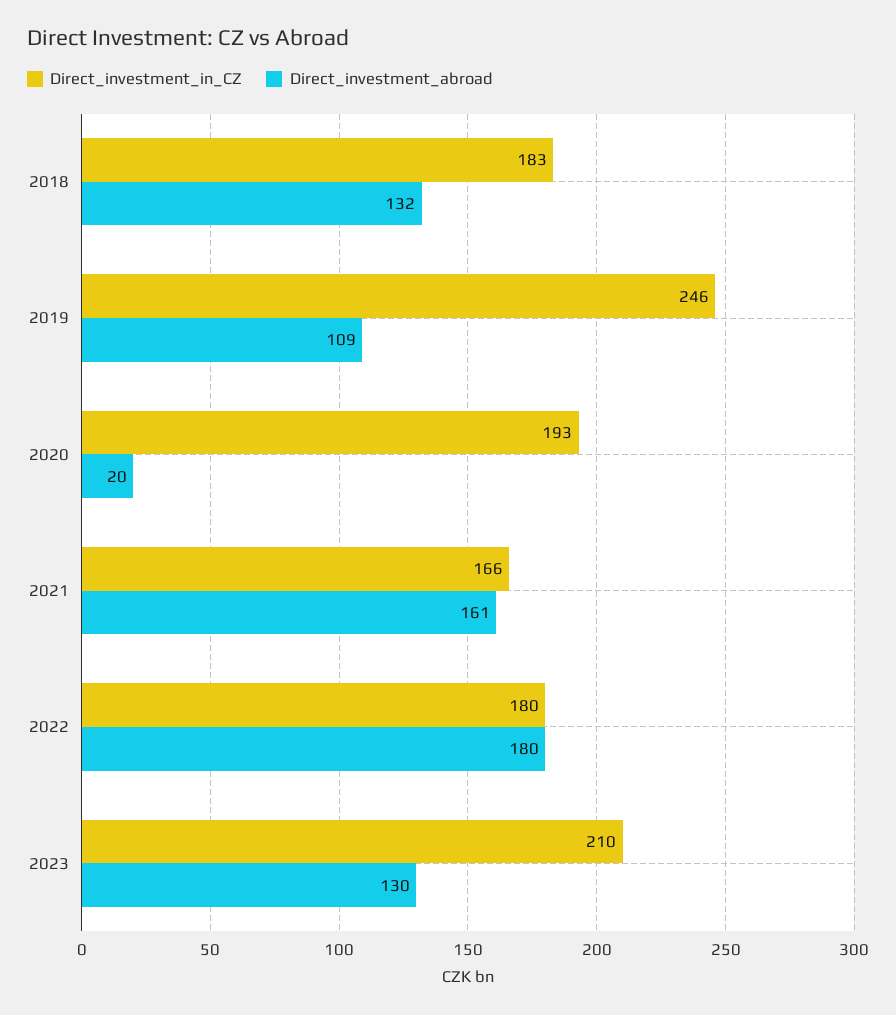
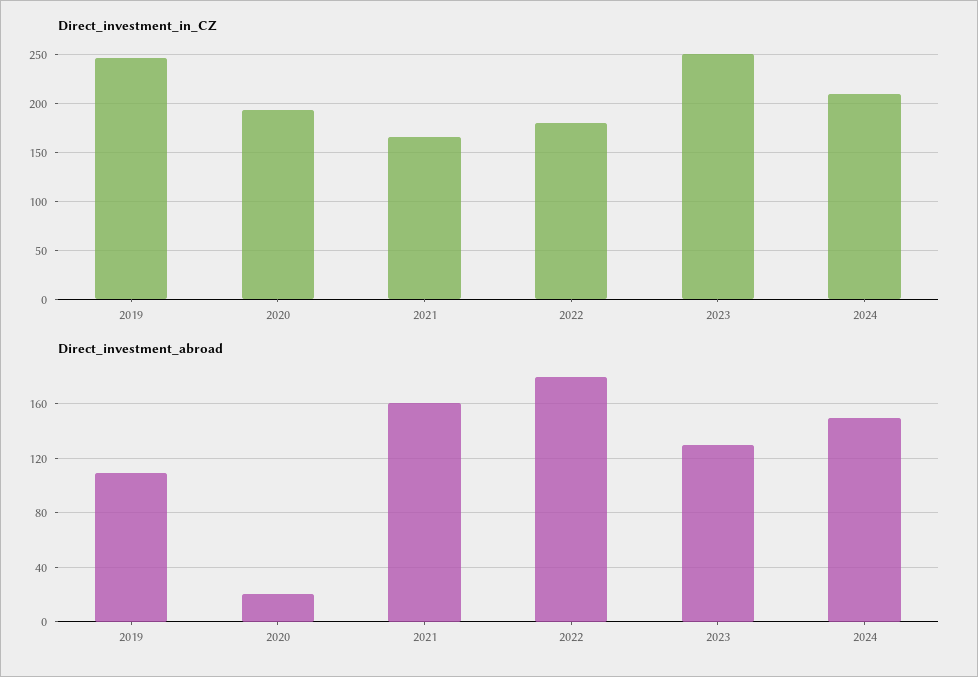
Direct_investment_in_CZ, 2018: 183 -> none
Direct_investment_abroad, 2018: 132 -> none
Direct_investment_in_CZ, 2023: 210 -> 250
Direct_investment_in_CZ, 2024: none -> 210
Direct_investment_abroad, 2024: none -> 150

